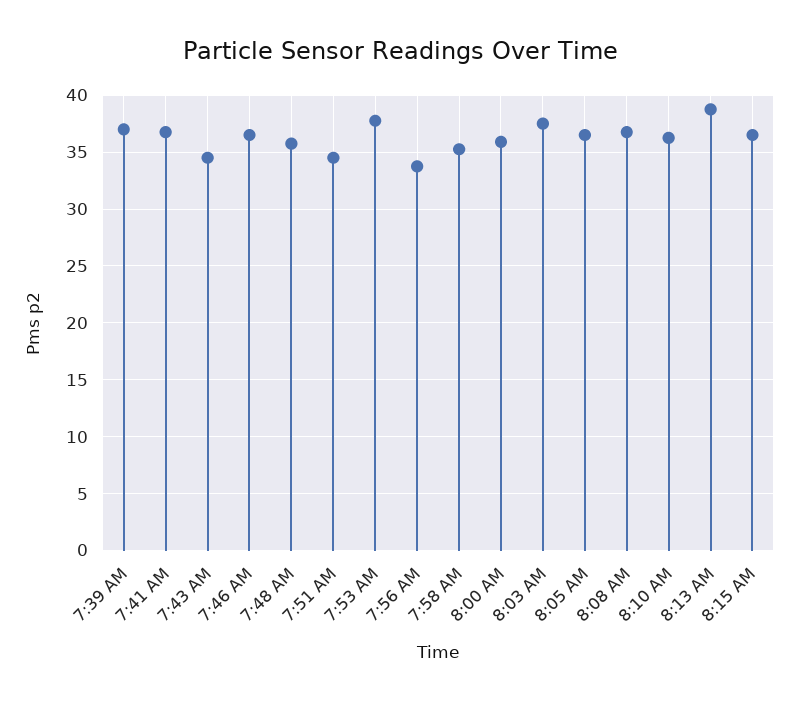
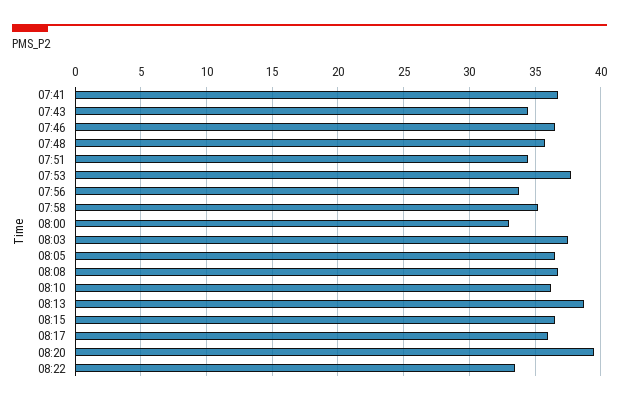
7:39 AM: 37 -> none
8:00 AM: 36 -> 33
08:17: none -> 36
08:20: none -> 39.5
08:22: none -> 33.5

